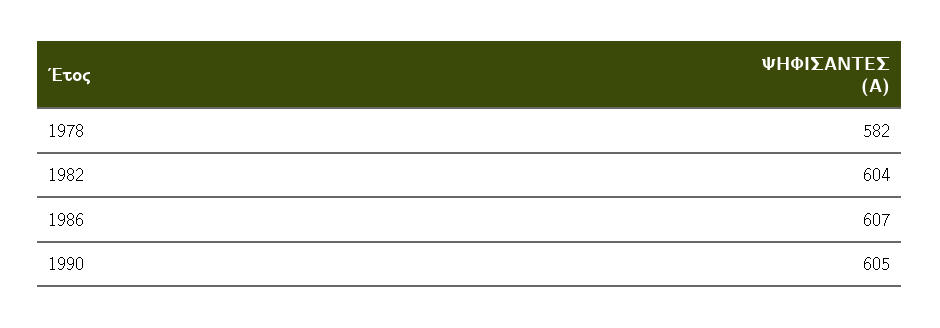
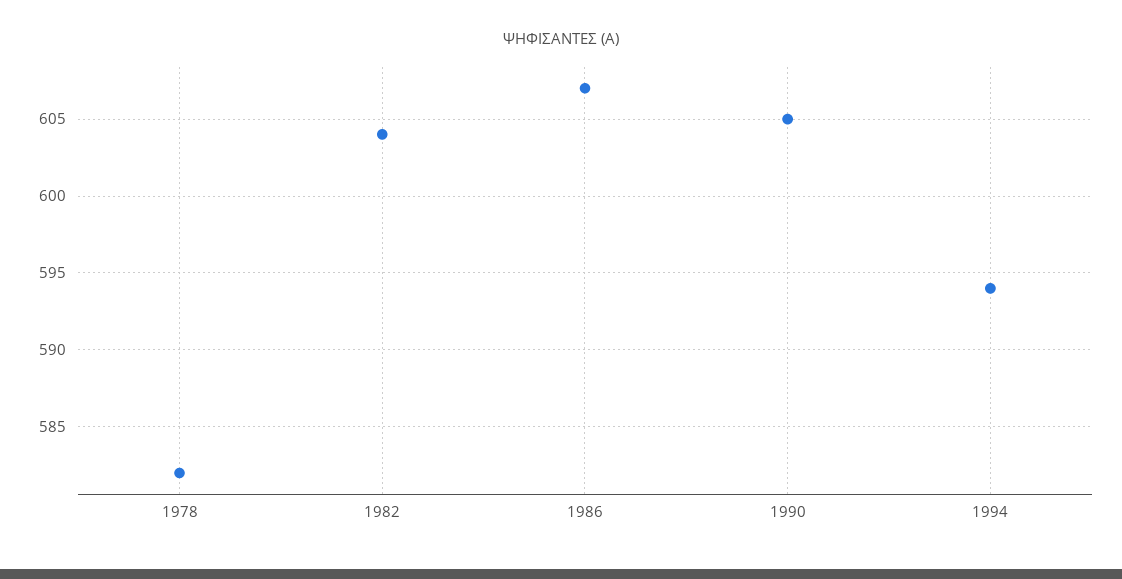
1994: none -> 594

